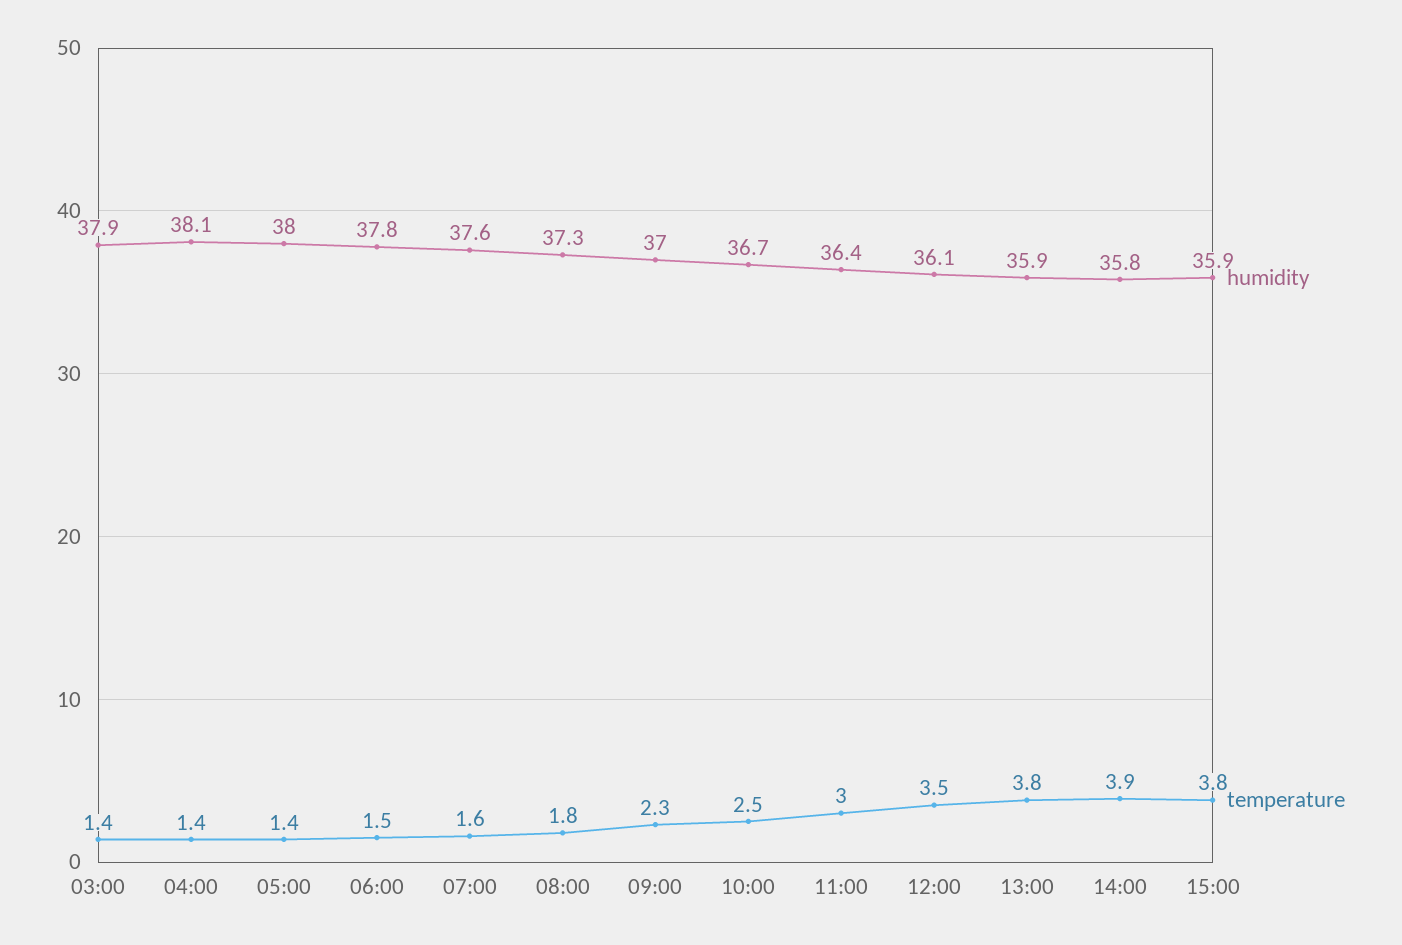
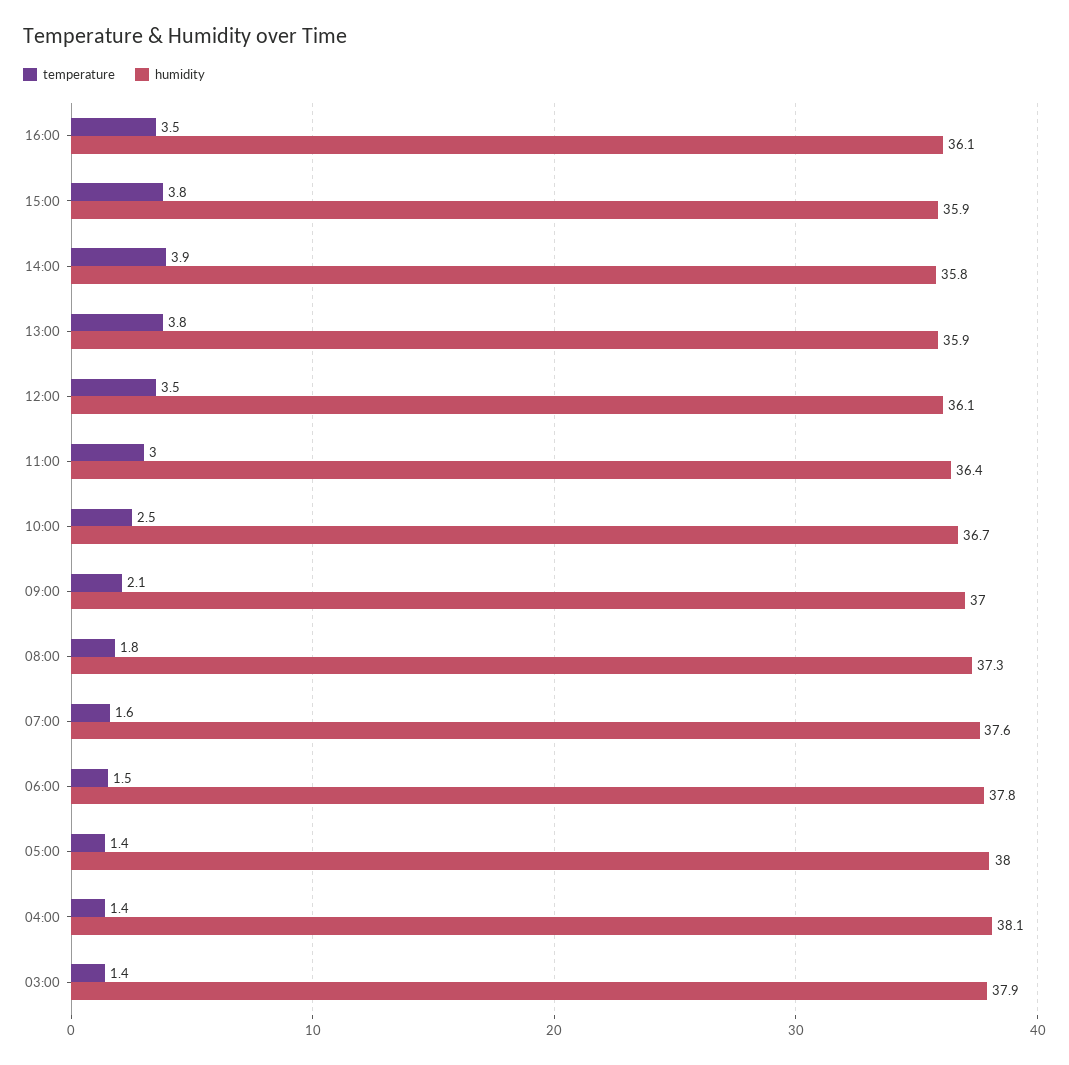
temperature, 09:00: 2.3 -> 2.1
temperature, 16:00: none -> 3.5
humidity, 16:00: none -> 36.1

